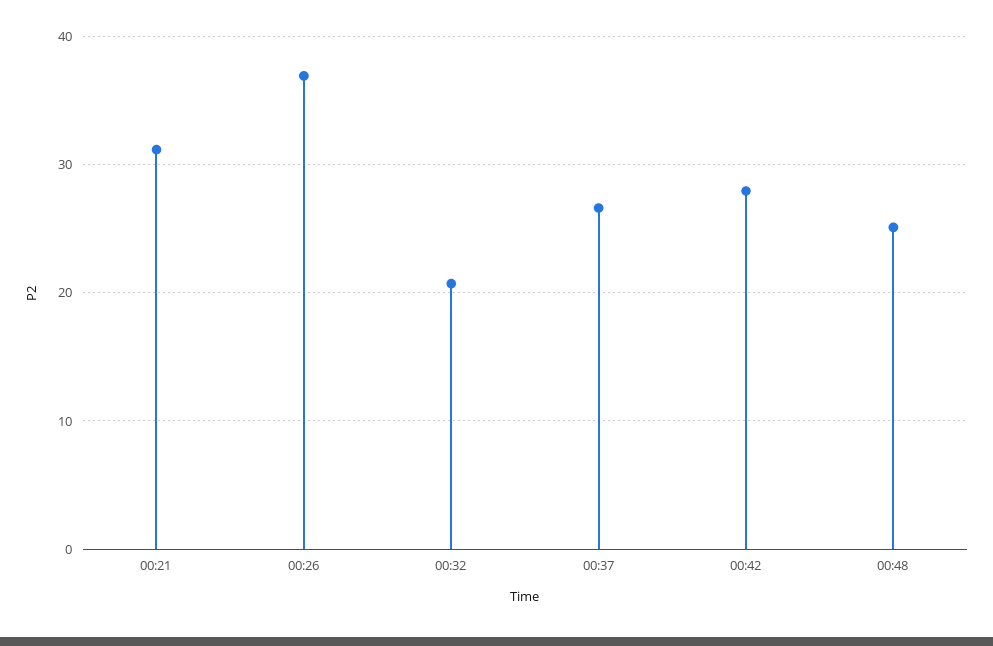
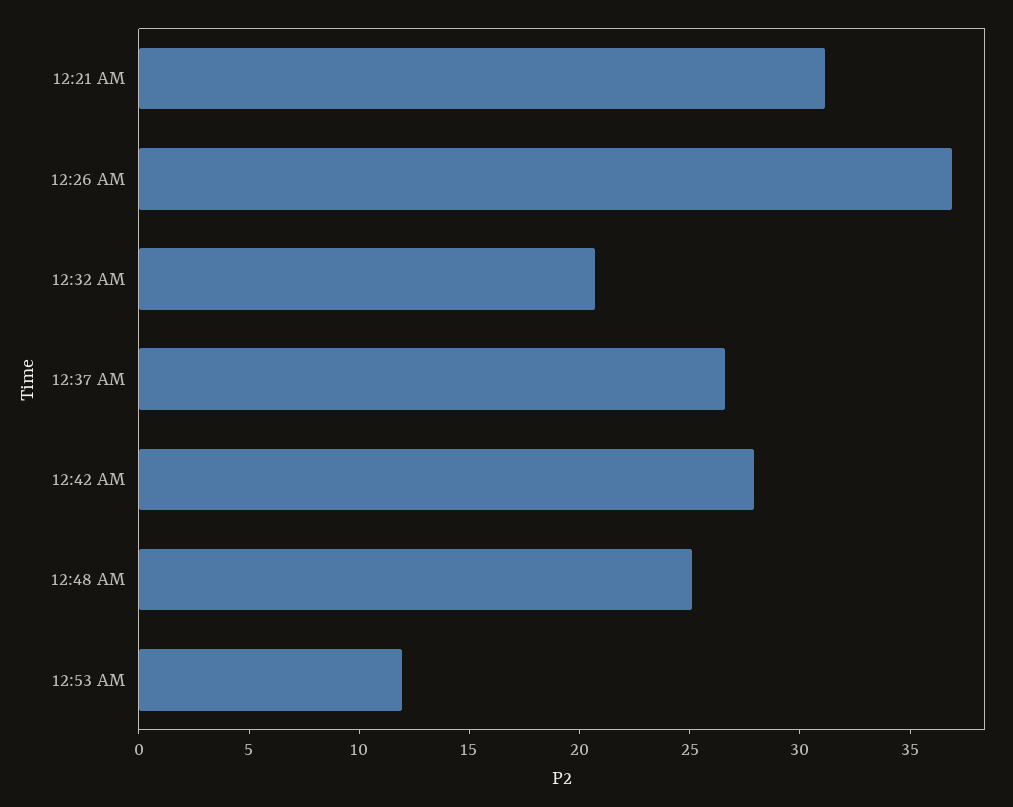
12:53 AM: none -> 12

